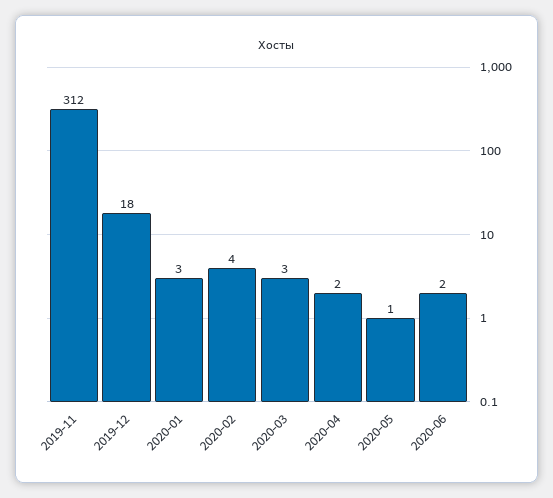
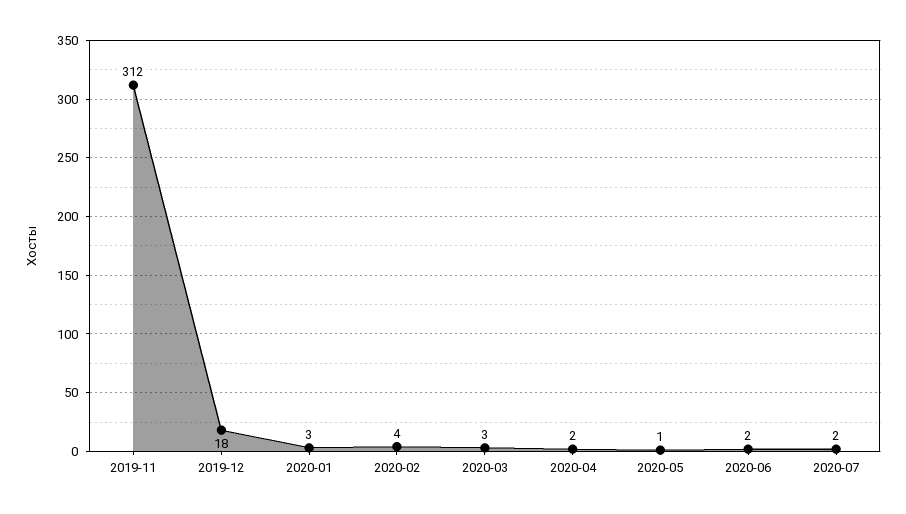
2020-07: none -> 2

